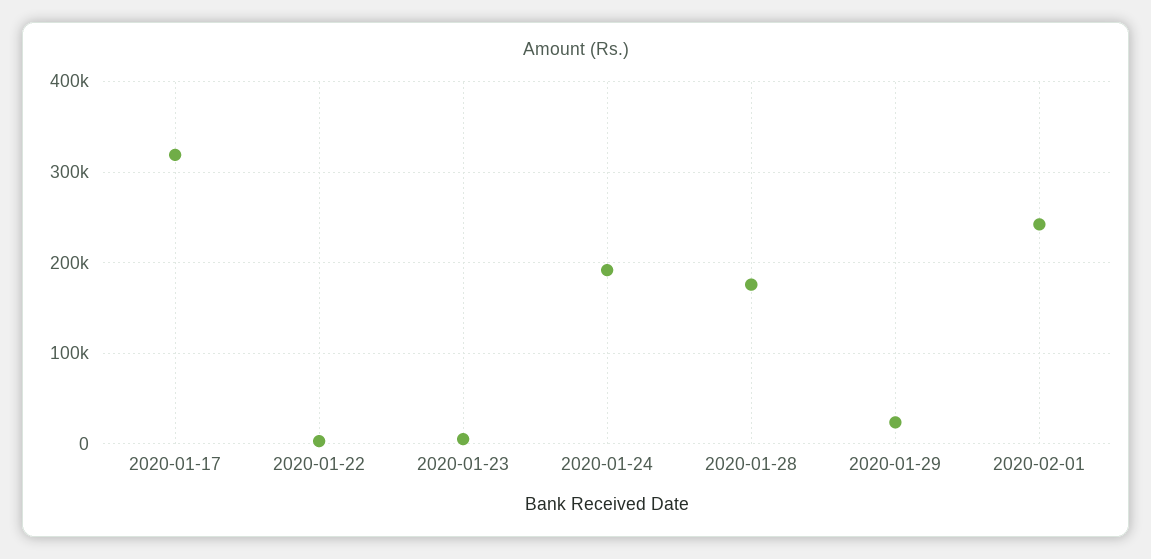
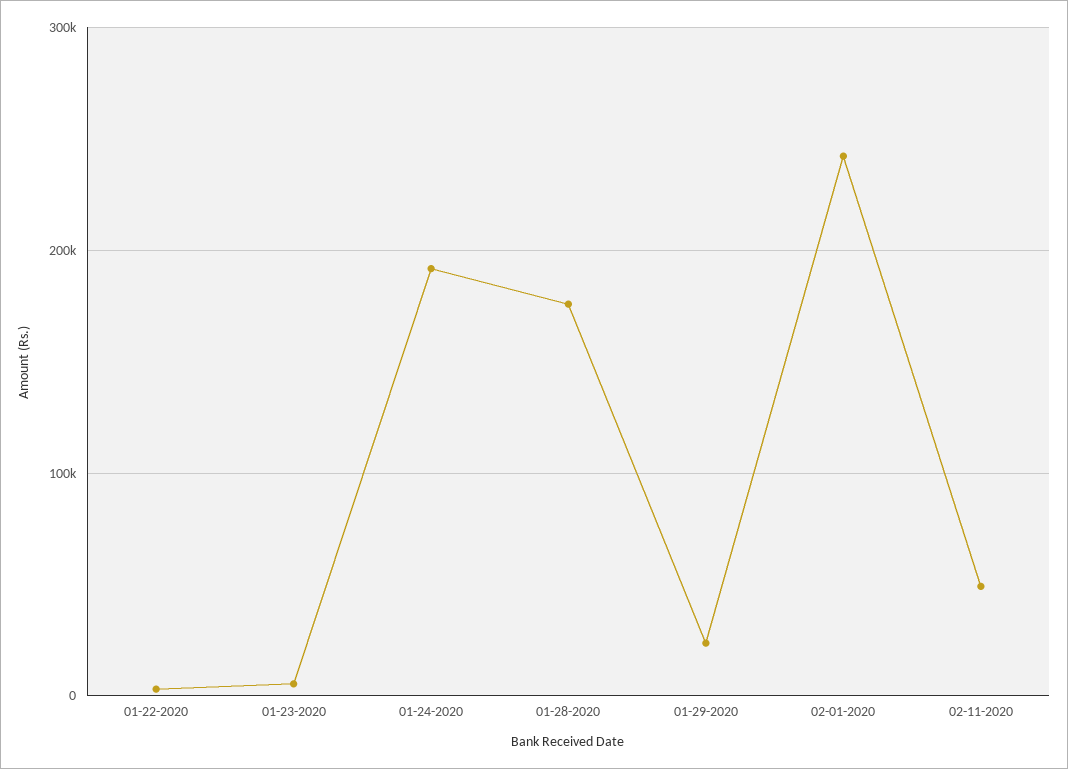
2020-01-17: 320000 -> none
02-11-2020: none -> 50000

